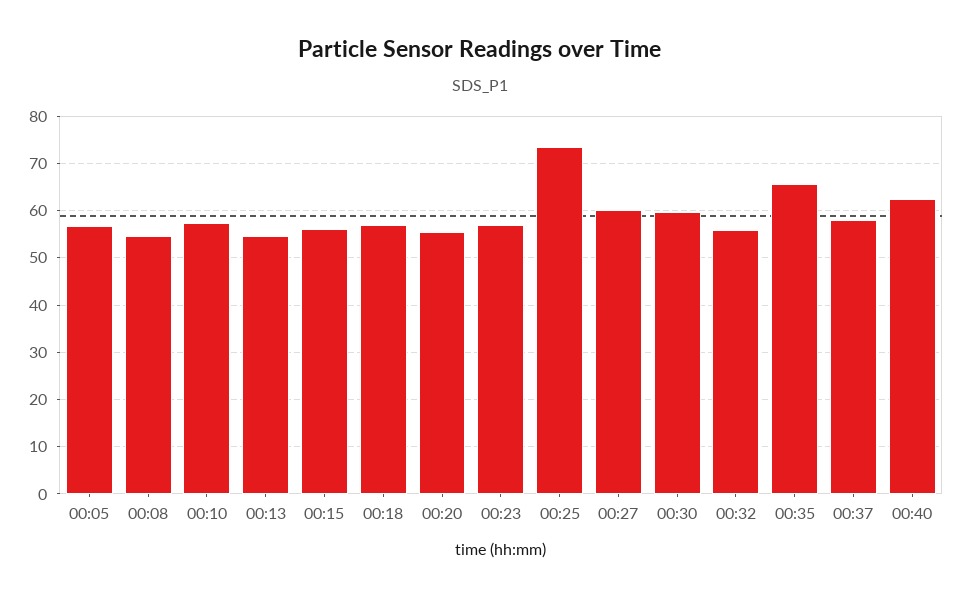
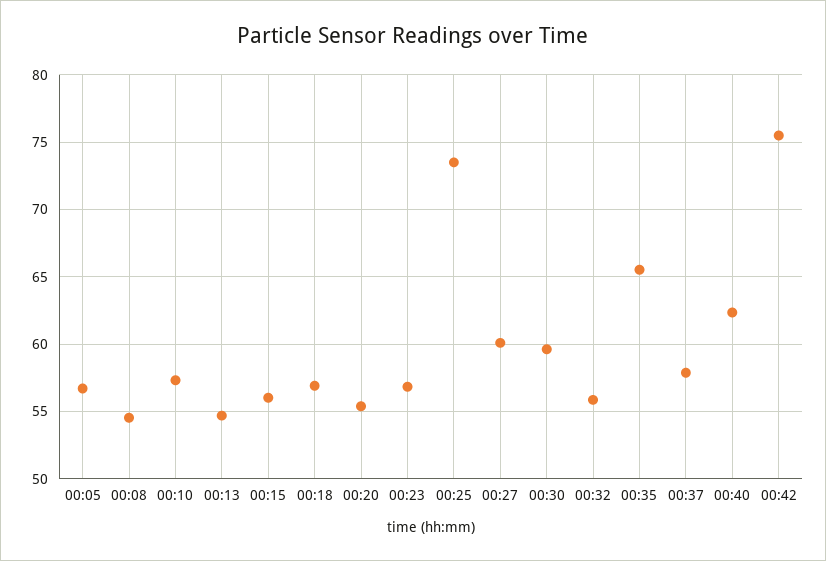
00:42: none -> 75.5

